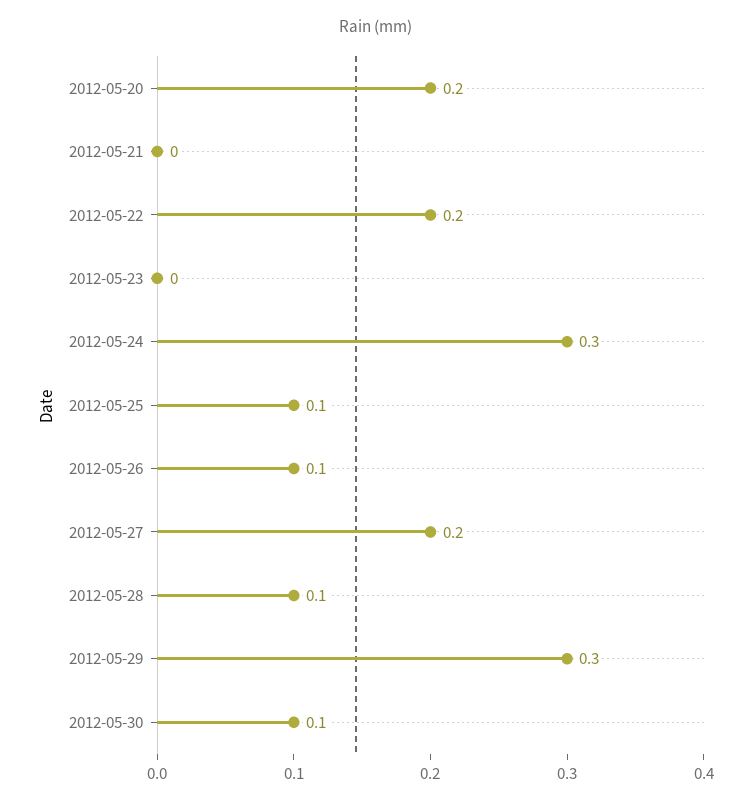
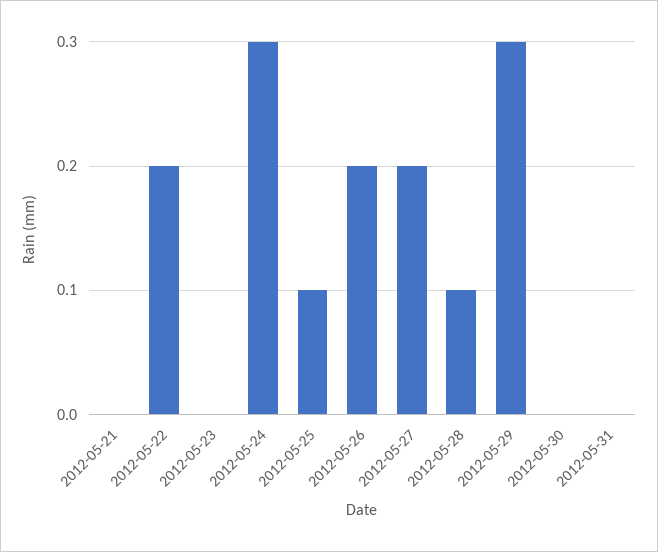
2012-05-20: 0.2 -> none
2012-05-26: 0.1 -> 0.2
2012-05-30: 0.1 -> 0
2012-05-31: none -> 0

